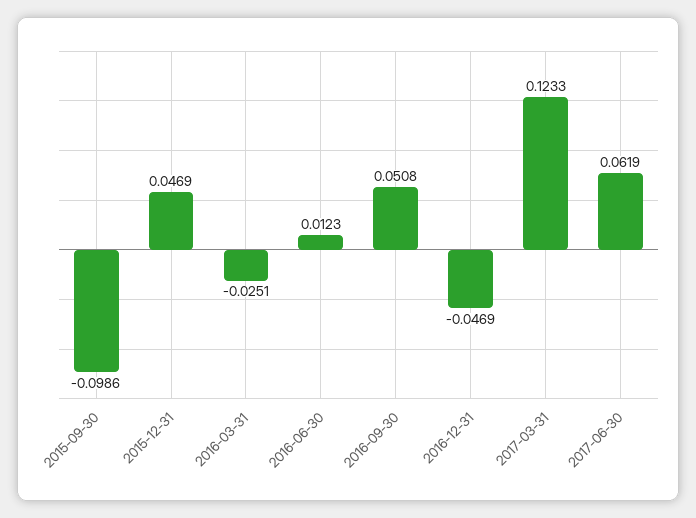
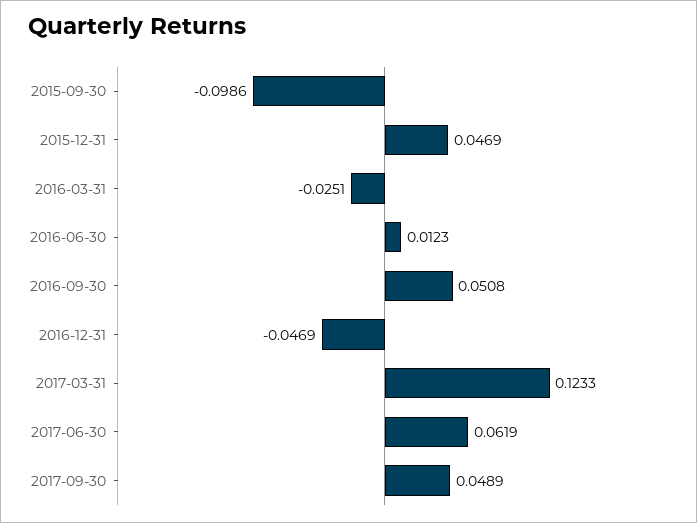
2017-09-30: none -> 0.0489

